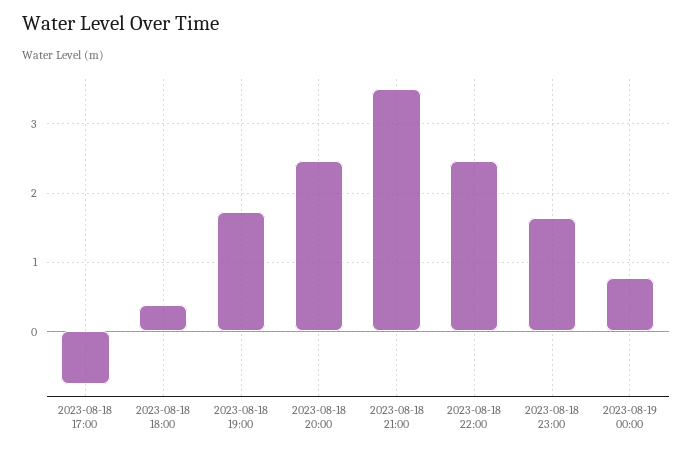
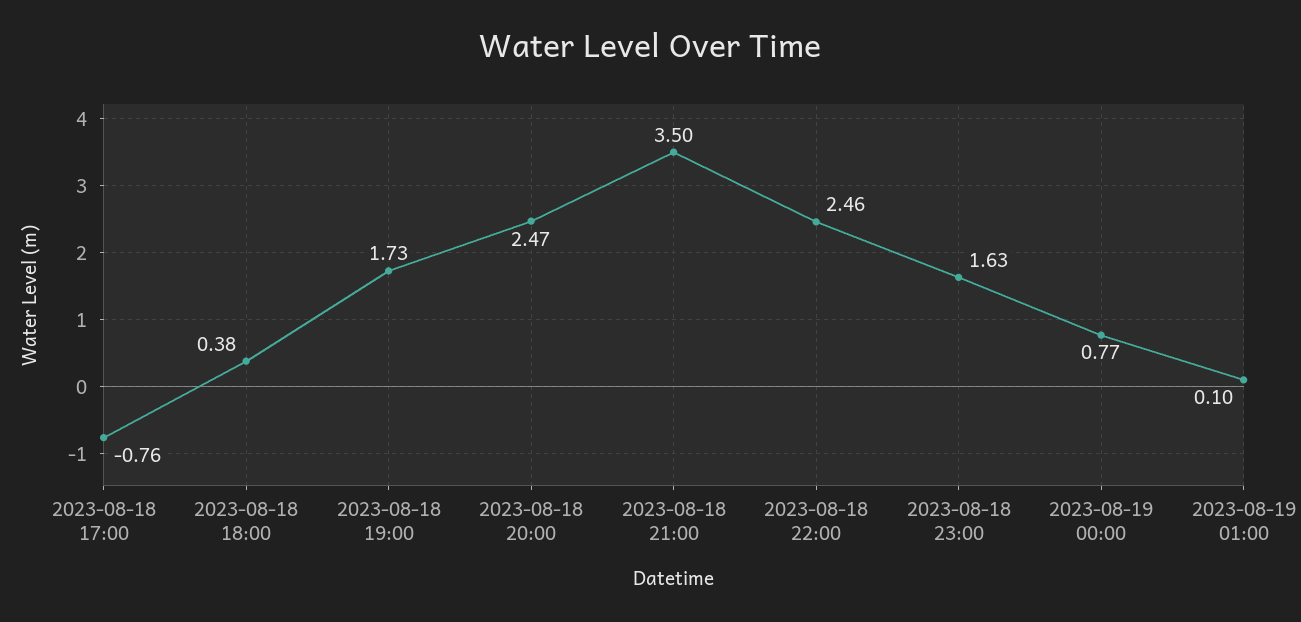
2023-08-19 01:00: none -> 0.1

